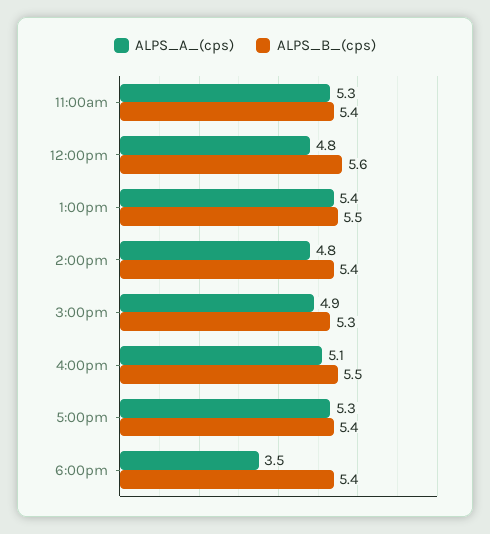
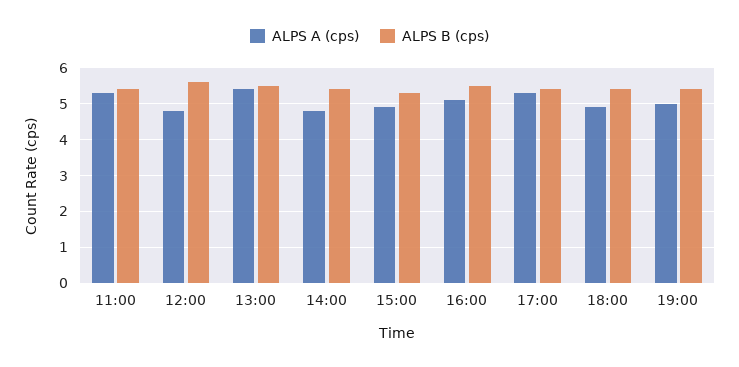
ALPS_A_(cps), 6:00pm: 3.5 -> 5
ALPS_A_(cps), 19:00: none -> 5
ALPS_B_(cps), 19:00: none -> 5.5

